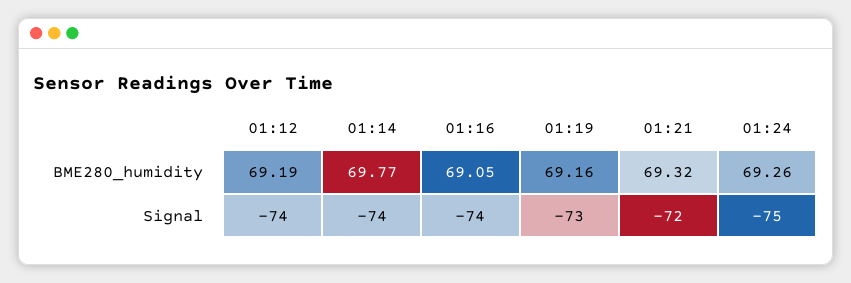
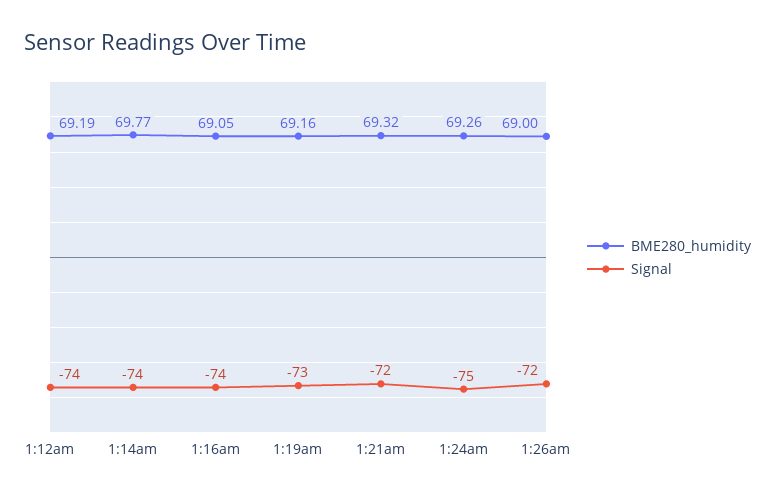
BME280_humidity, 1:26am: none -> 69
Signal, 1:26am: none -> -72

